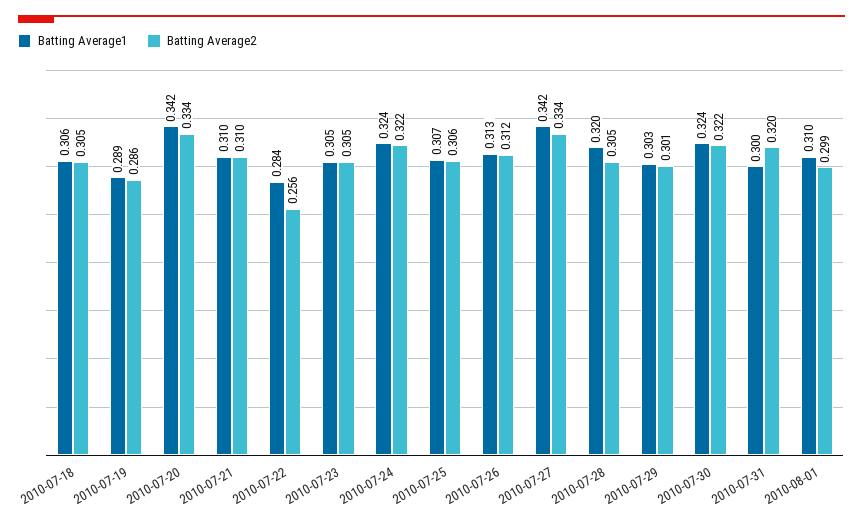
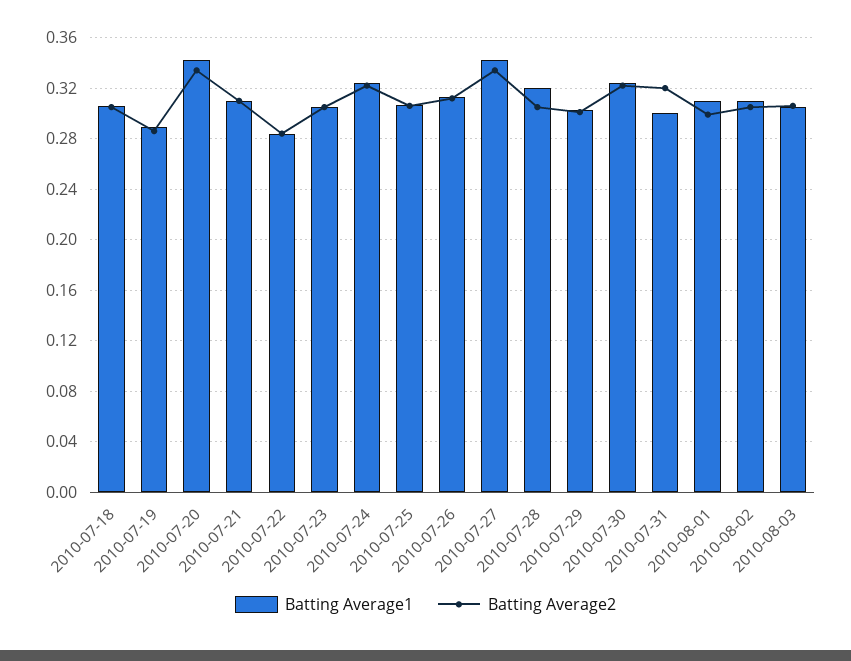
Batting Average2, 2010-07-22: 0.256 -> 0.285
Batting Average1, 2010-08-02: none -> 0.31
Batting Average2, 2010-08-02: none -> 0.305
Batting Average1, 2010-08-03: none -> 0.305
Batting Average2, 2010-08-03: none -> 0.305

